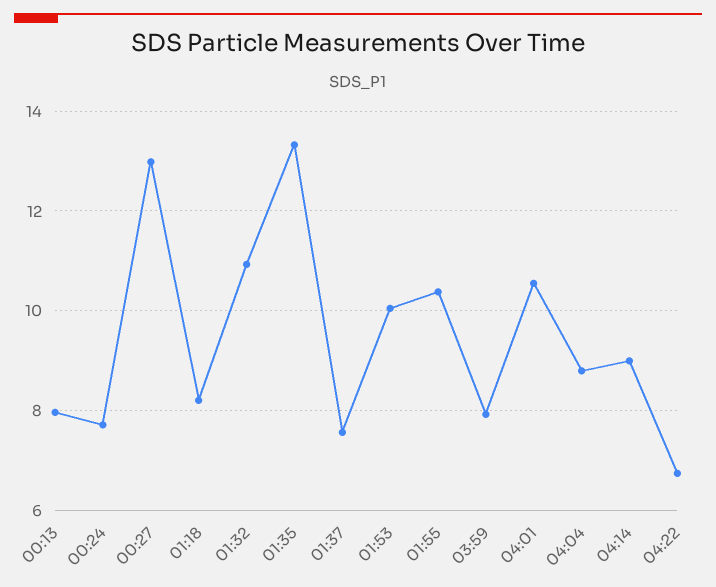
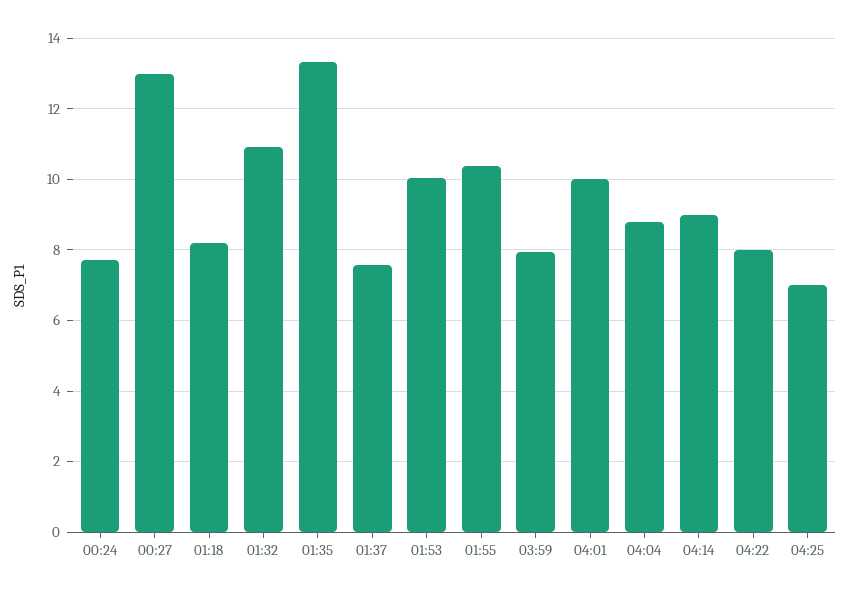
00:13: 8 -> none
04:01: 10.6 -> 10
04:22: 6.8 -> 8
04:25: none -> 7

